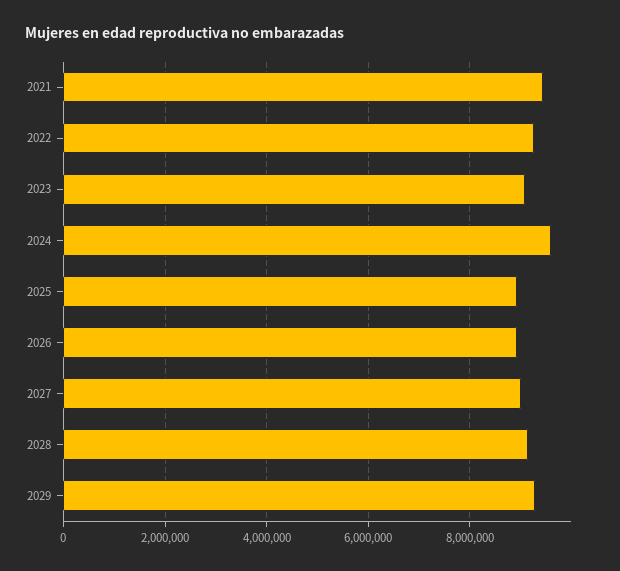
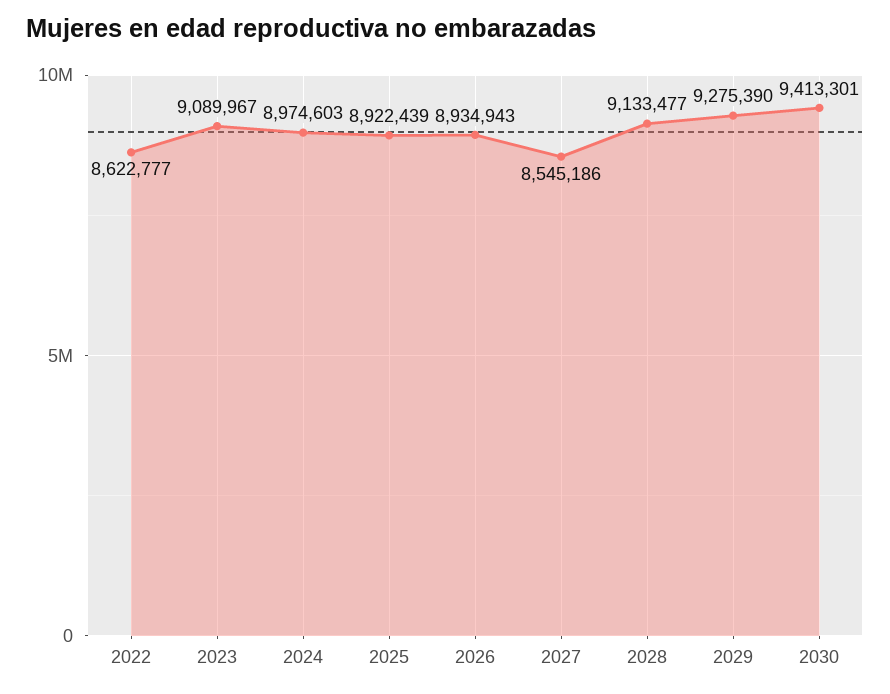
2021: 9400000 -> none
2022: 9200000 -> 8622777
2024: 9600000 -> 8974603
2027: 9000000 -> 8545186
2030: none -> 9413301

